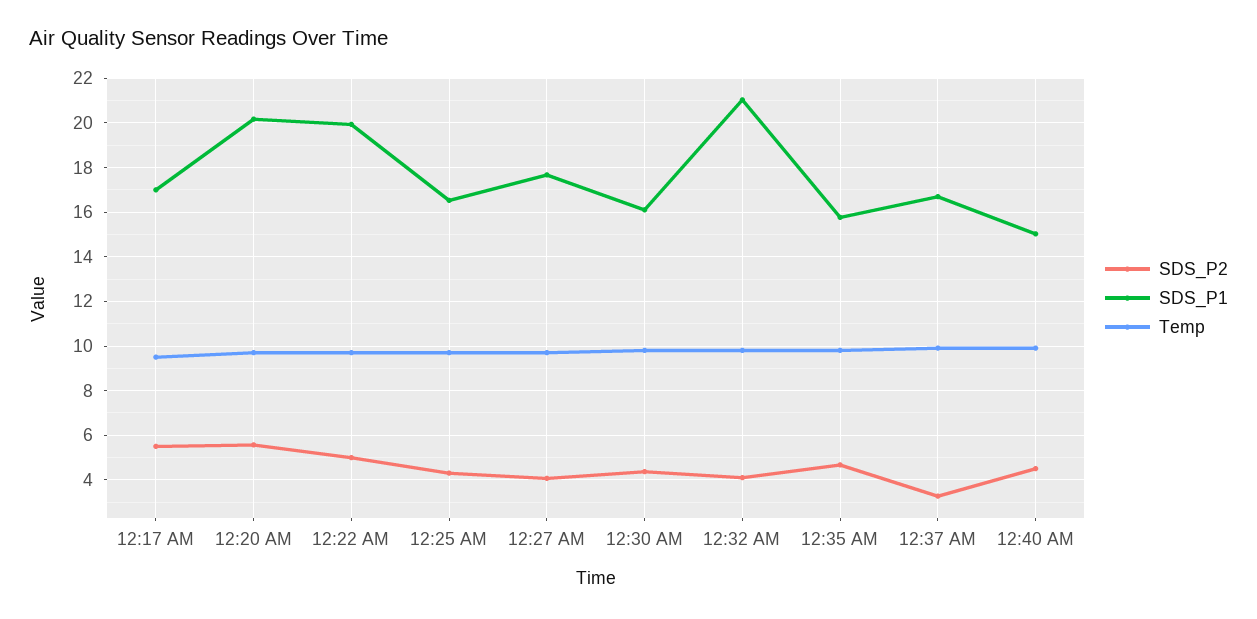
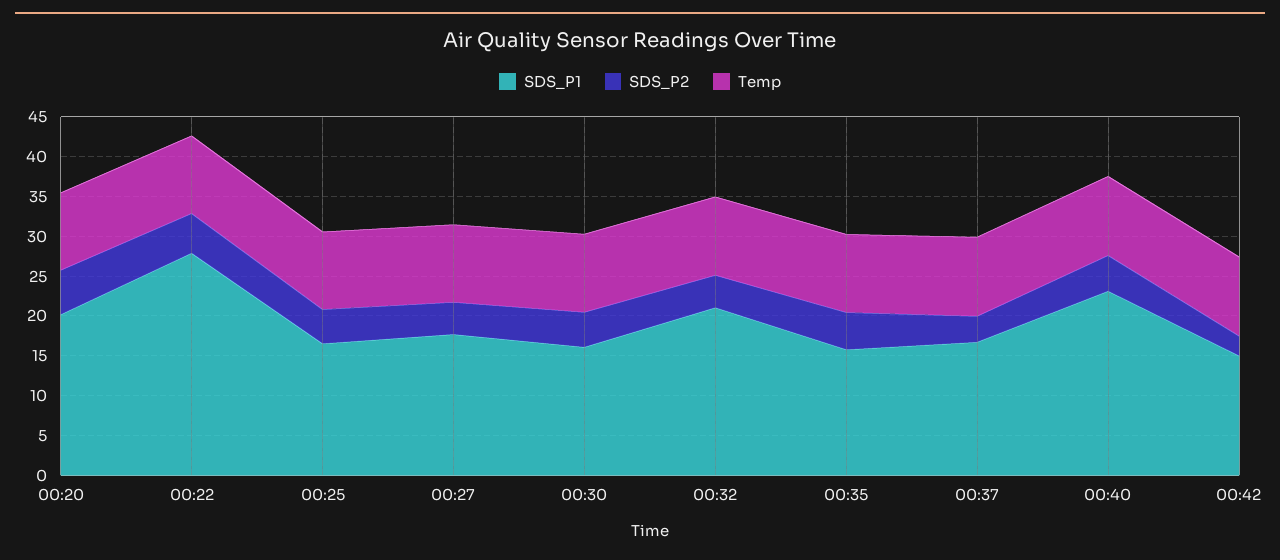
SDS_P2, 12:17 AM: 5.5 -> none
SDS_P1, 12:17 AM: 17 -> none
Temp, 12:17 AM: 9.5 -> none
SDS_P1, 12:22 AM: 20 -> 27.5
SDS_P1, 12:40 AM: 15 -> 22.5
SDS_P1, 00:42: none -> 15
SDS_P2, 00:42: none -> 2.5
Temp, 00:42: none -> 10

